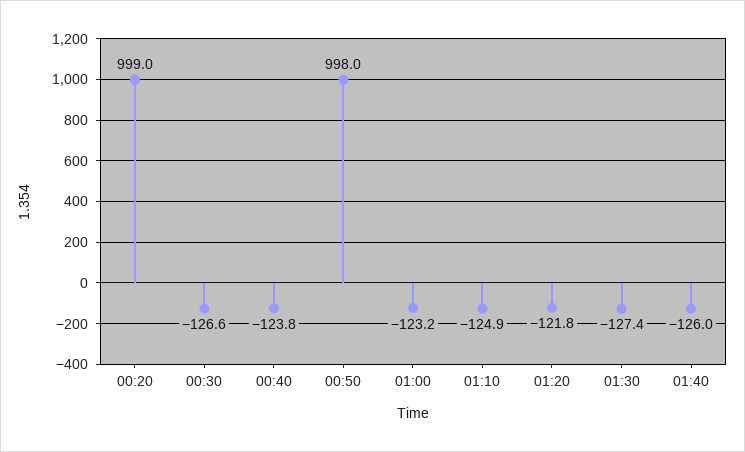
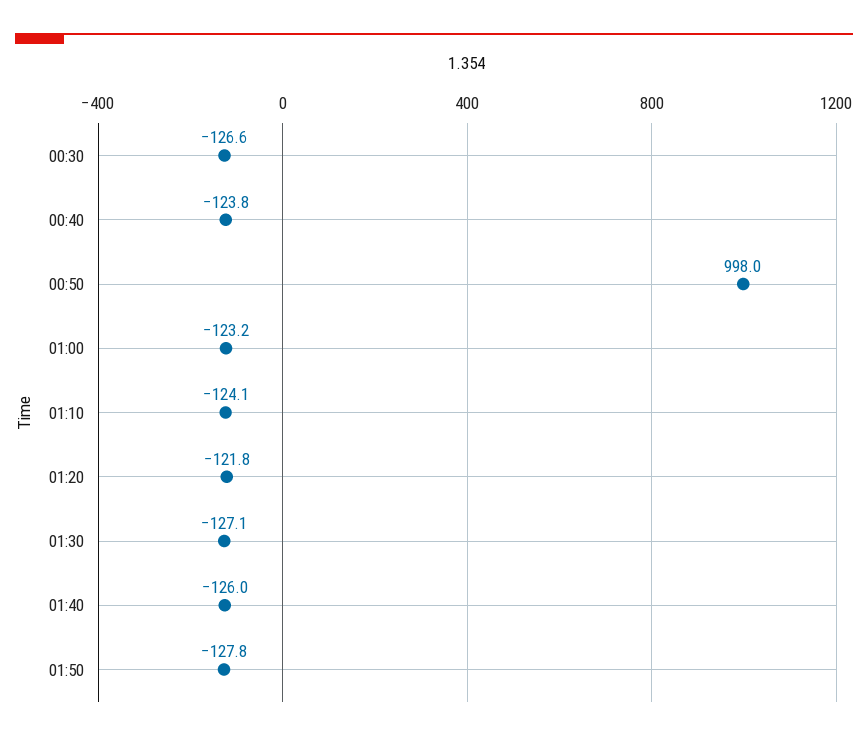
00:20: 999 -> none
01:10: -124.9 -> -124.1
01:30: -127.4 -> -127.1
01:50: none -> -127.8

